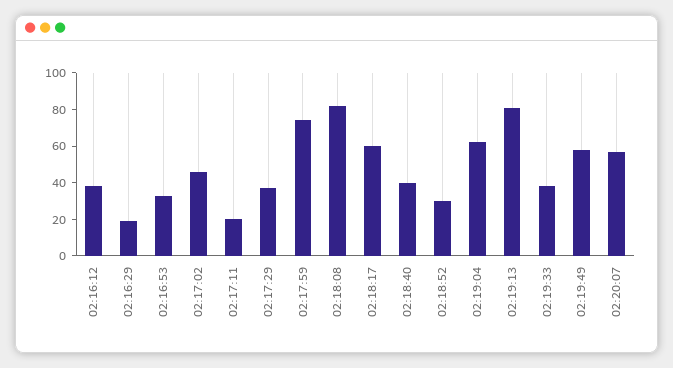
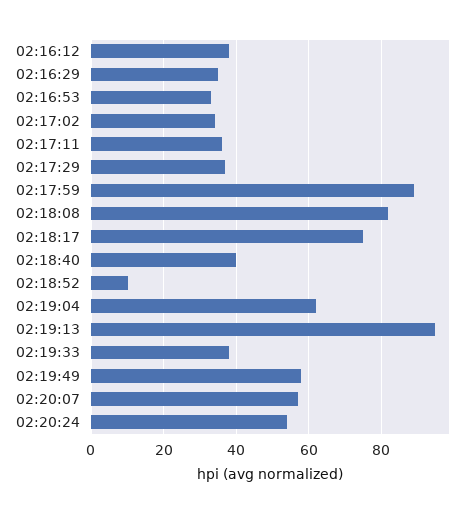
02:16:29: 20 -> 35
02:17:02: 45 -> 35
02:17:11: 20 -> 35
02:17:59: 75 -> 90
02:18:17: 60 -> 75
02:18:52: 30 -> 10
02:19:13: 80 -> 95
02:20:24: none -> 55

